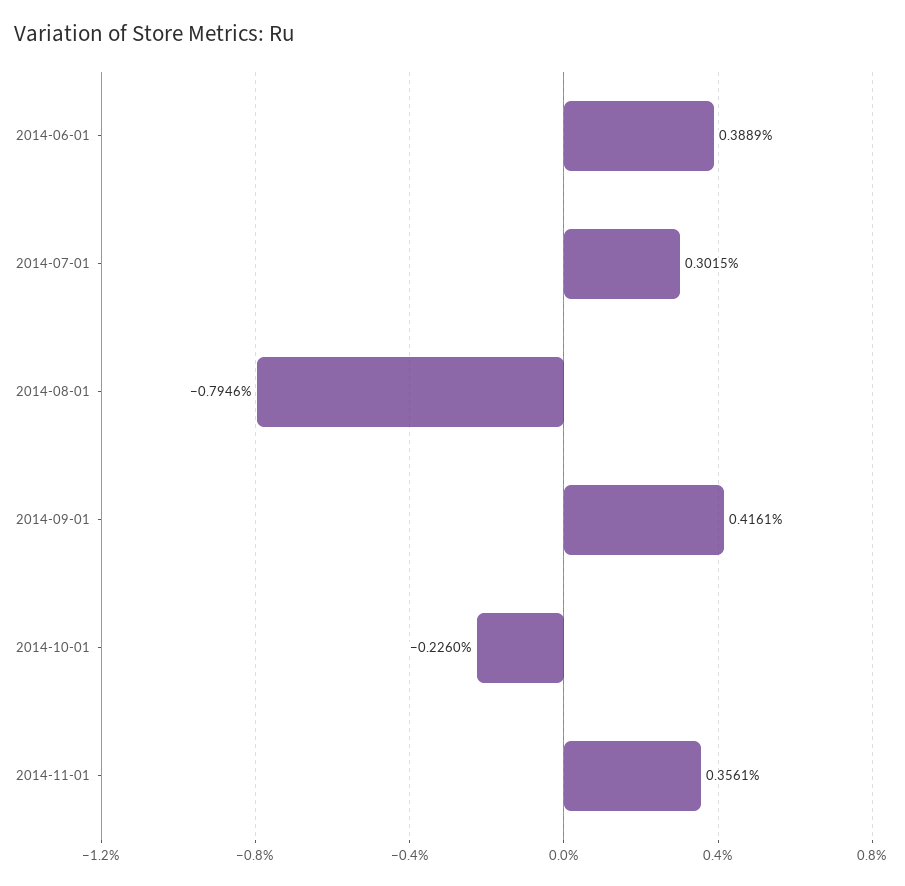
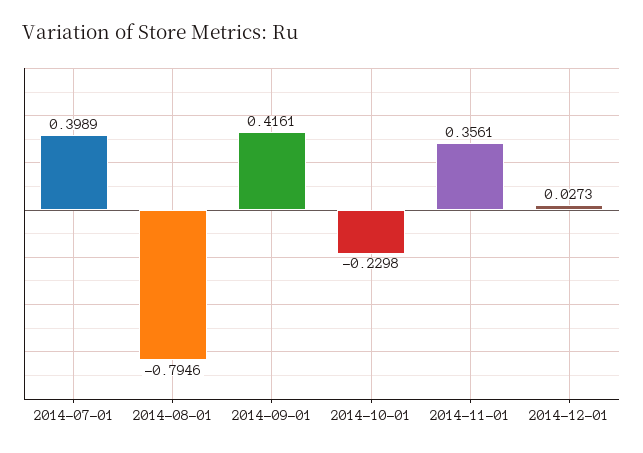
2014-06-01: 0.3889 -> none
2014-07-01: 0.3015 -> 0.3989
2014-10-01: -0.226 -> -0.2298
2014-12-01: none -> 0.0273

